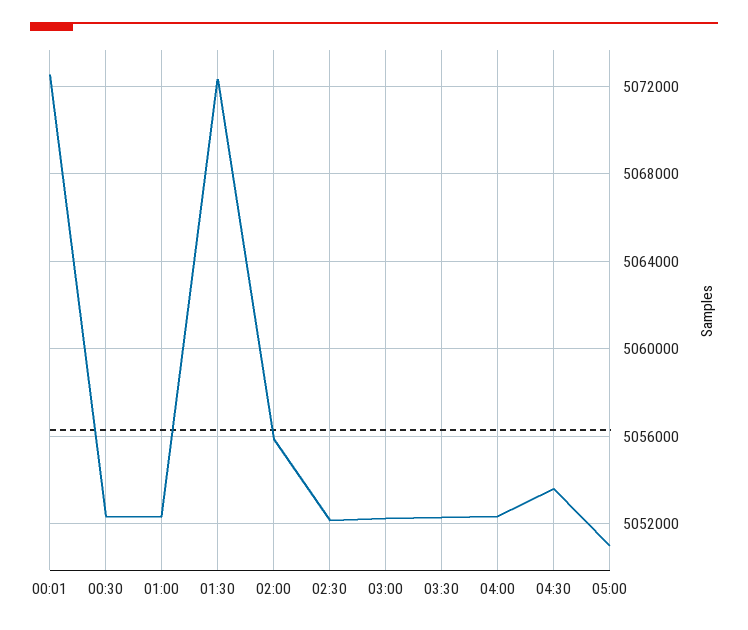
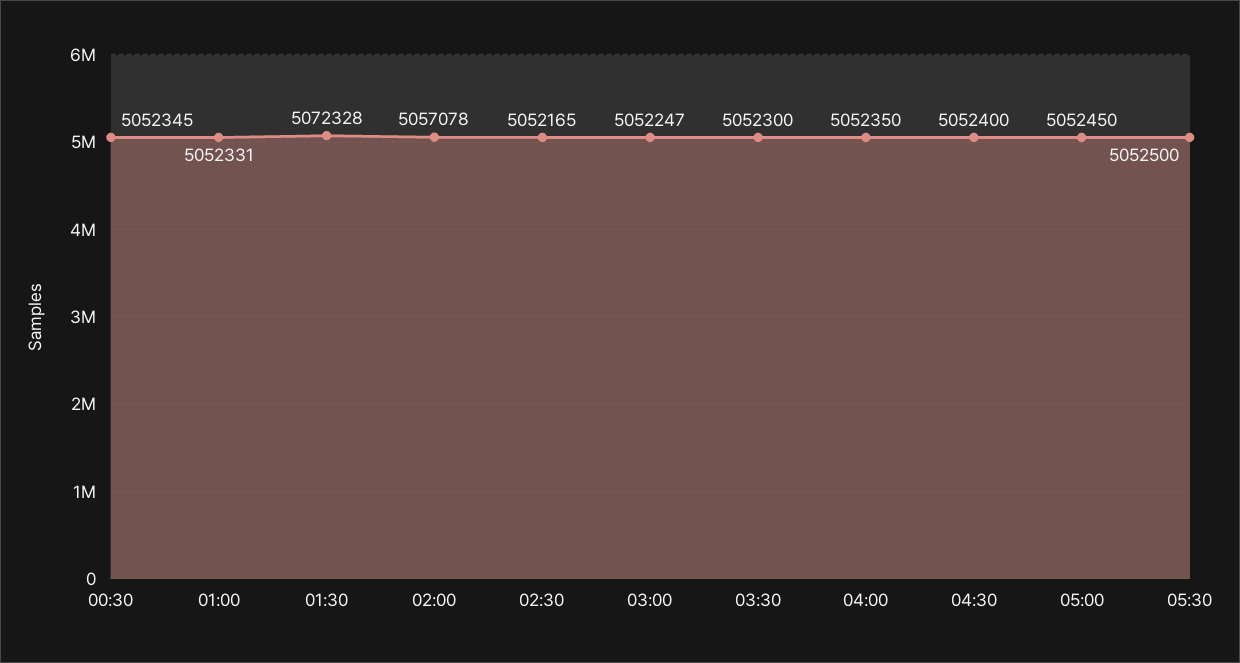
00:01: 5072500 -> none
02:00: 5056000 -> 5057078
04:30: 5053500 -> 5052400
05:00: 5051000 -> 5052450
05:30: none -> 5052500

